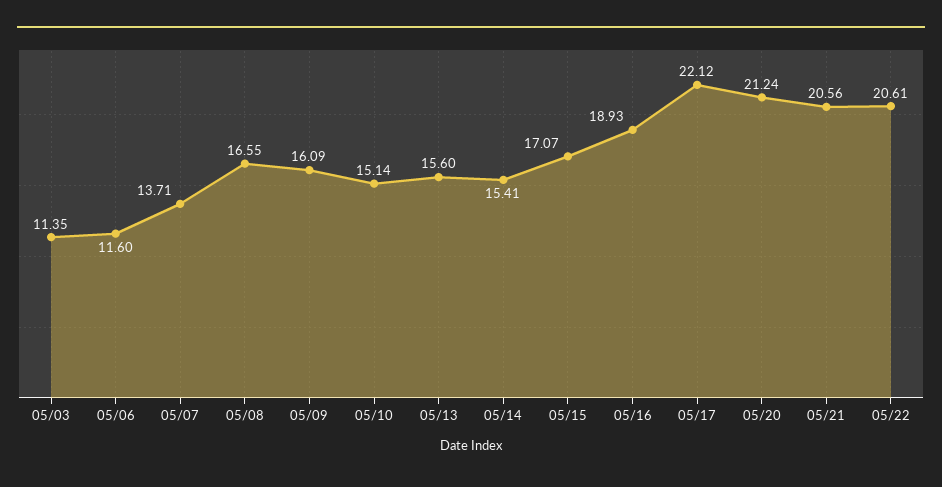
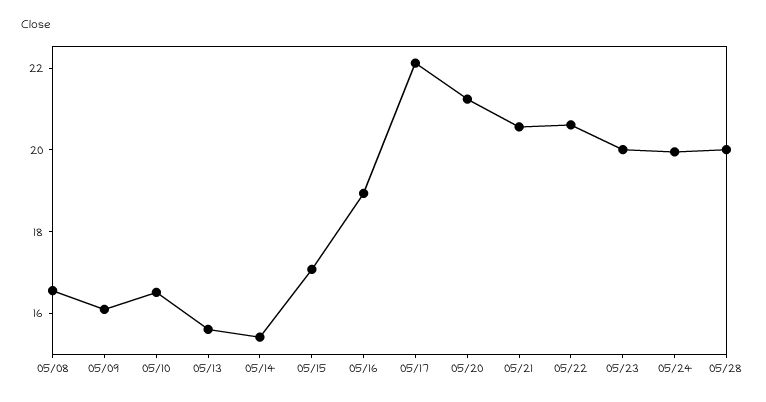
05/03: 11.35 -> none
05/06: 11.6 -> none
05/07: 13.71 -> none
05/10: 15.14 -> 16.5
05/23: none -> 20
05/24: none -> 20
05/28: none -> 20

